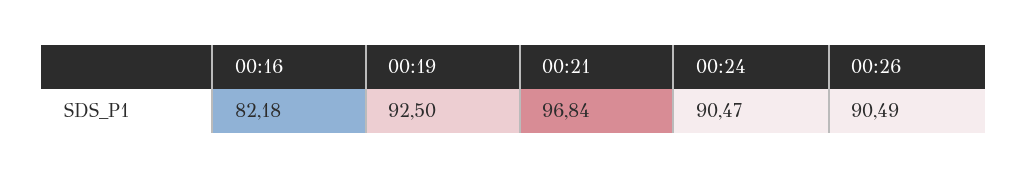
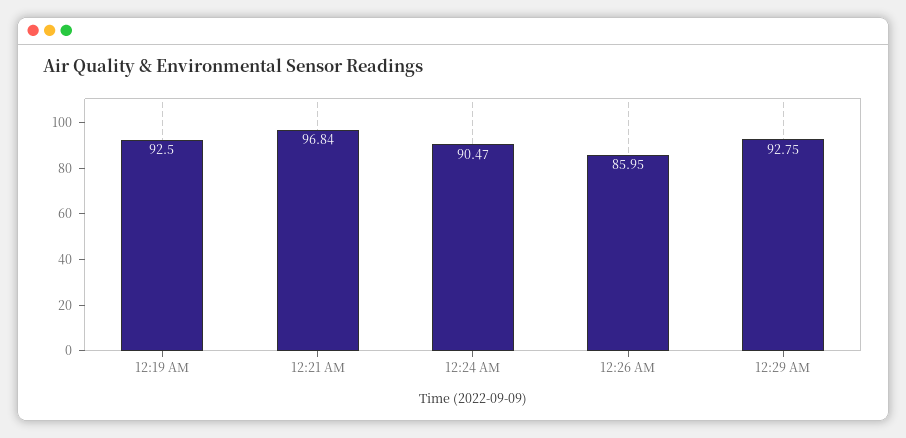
00:16: 82.18 -> none
00:26: 90.49 -> 85.95
12:29 AM: none -> 92.75

